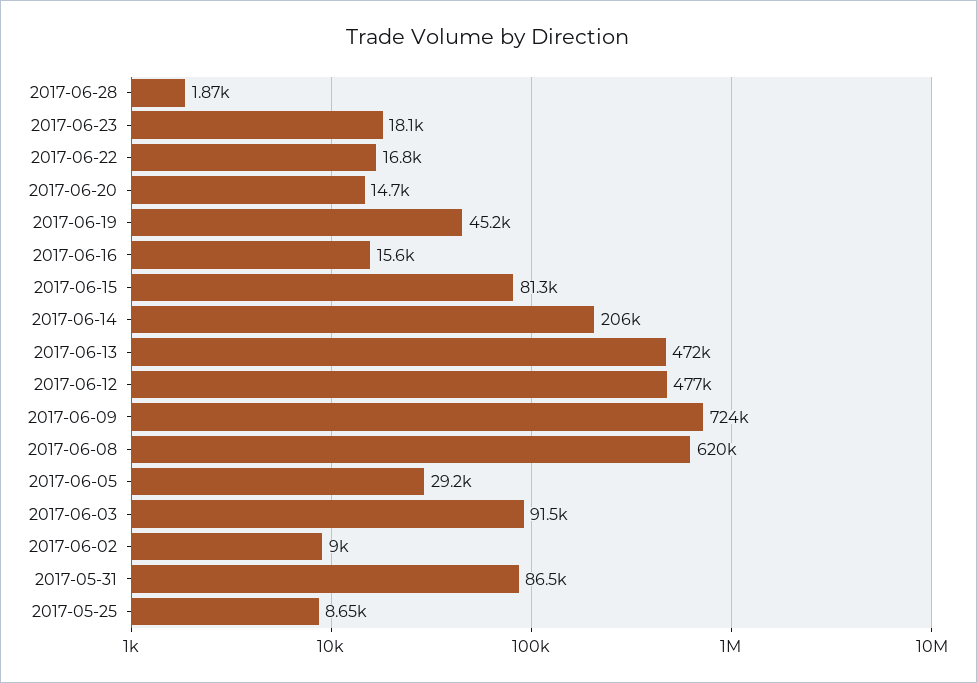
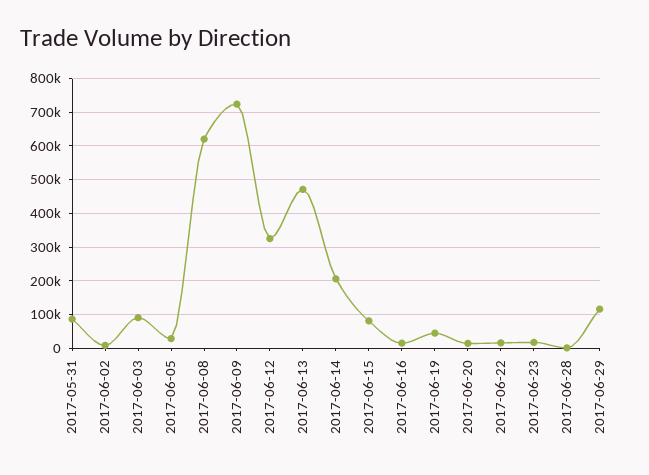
2017-06-12: 477000 -> 320000
2017-05-25: 8650 -> none
2017-06-29: none -> 120000

